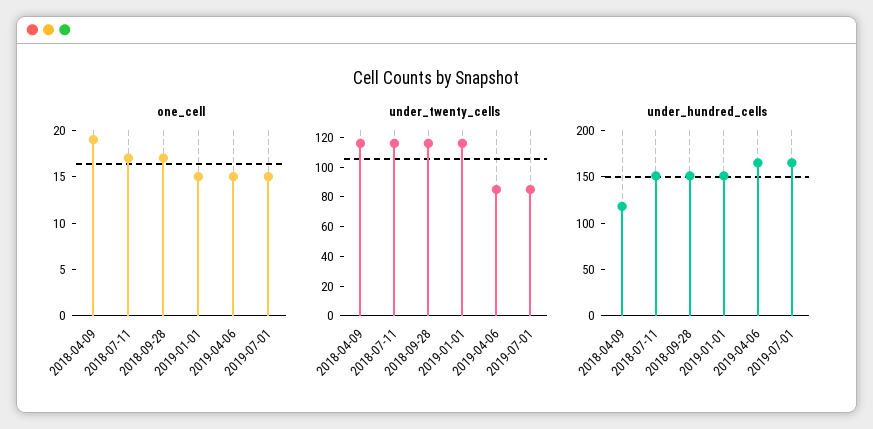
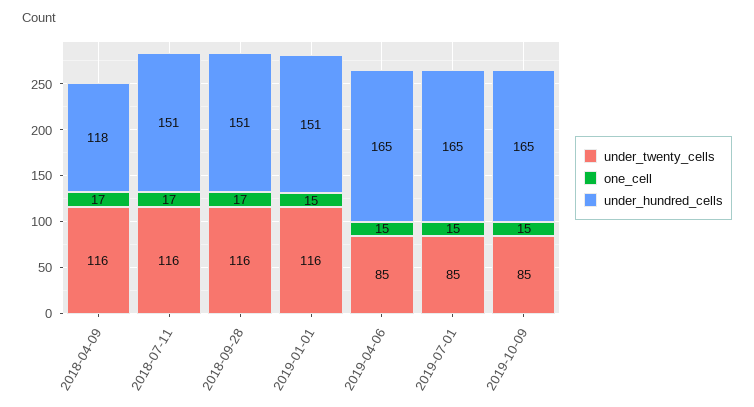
one_cell, 2018-04-09: 19 -> 17
under_twenty_cells, 2019-10-09: none -> 85
one_cell, 2019-10-09: none -> 15
under_hundred_cells, 2019-10-09: none -> 165

